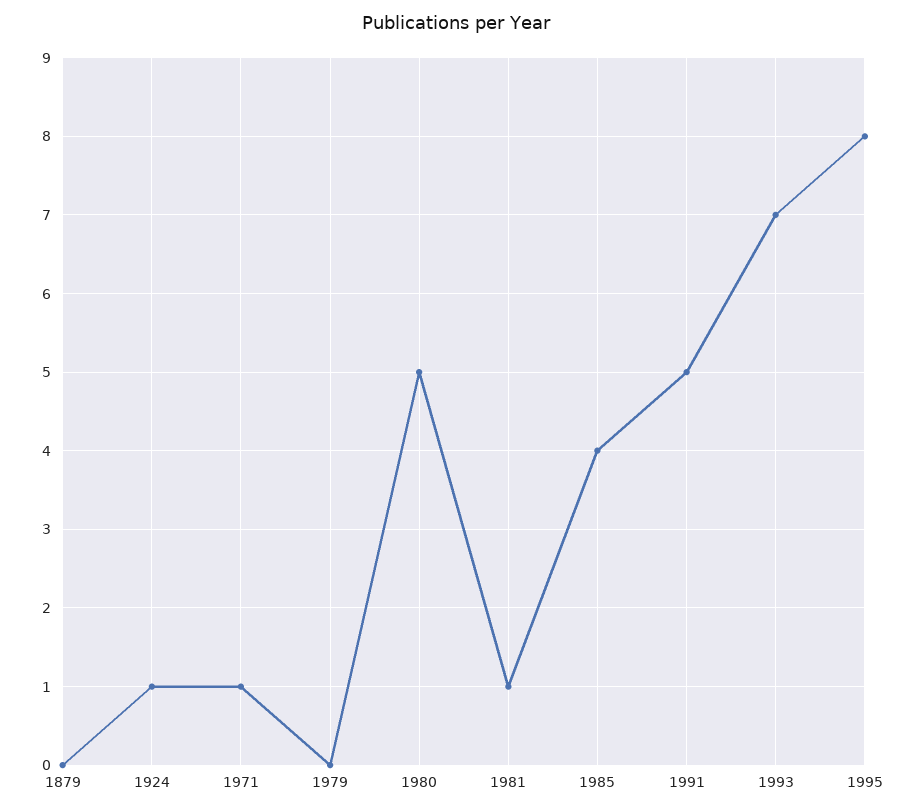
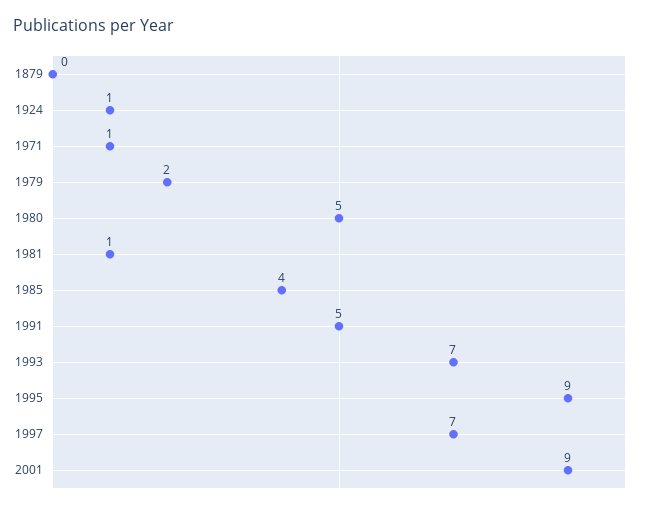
1979: 0 -> 2
1995: 8 -> 9
1997: none -> 7
2001: none -> 9

